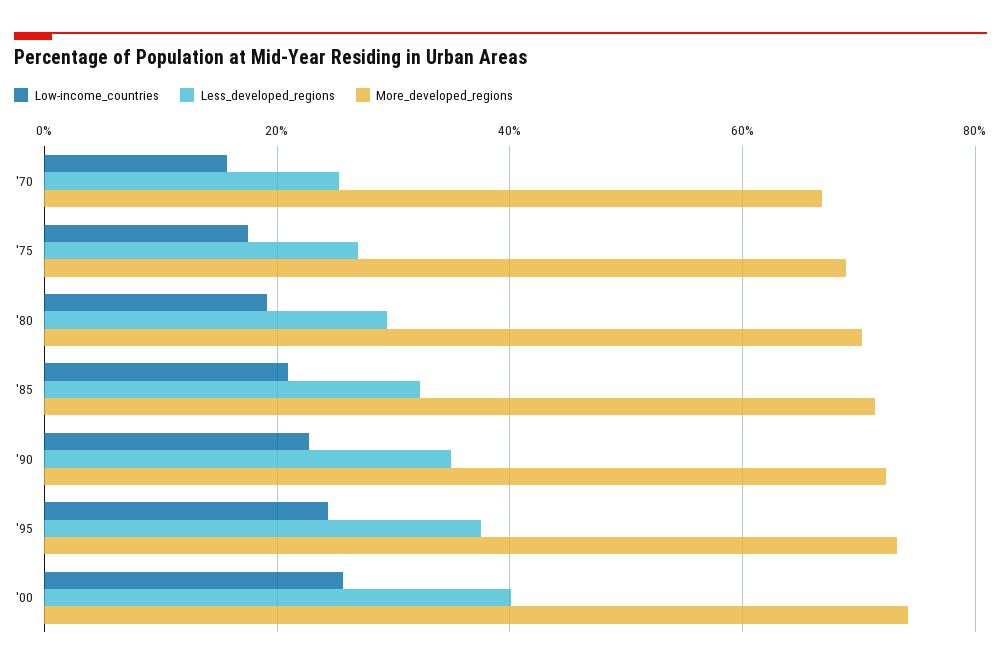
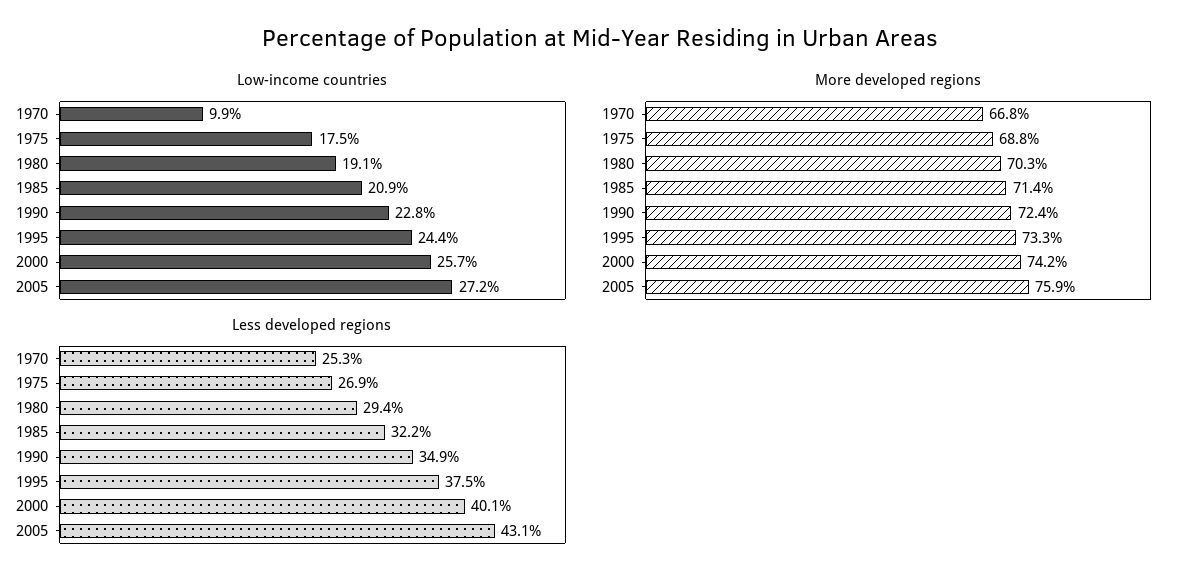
Low-income_countries, '70: 16 -> 9.9
Low-income_countries, 2005: none -> 27.2
More_developed_regions, 2005: none -> 75.9
Less_developed_regions, 2005: none -> 43.1

